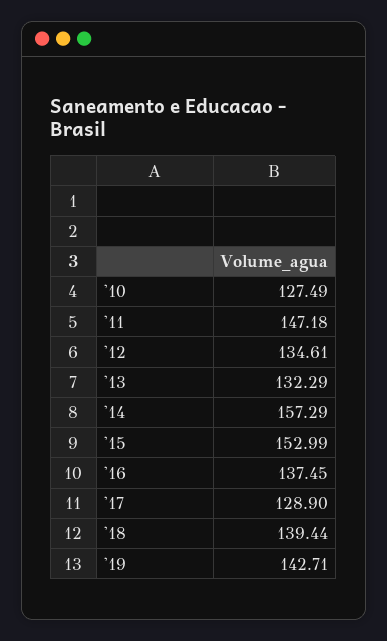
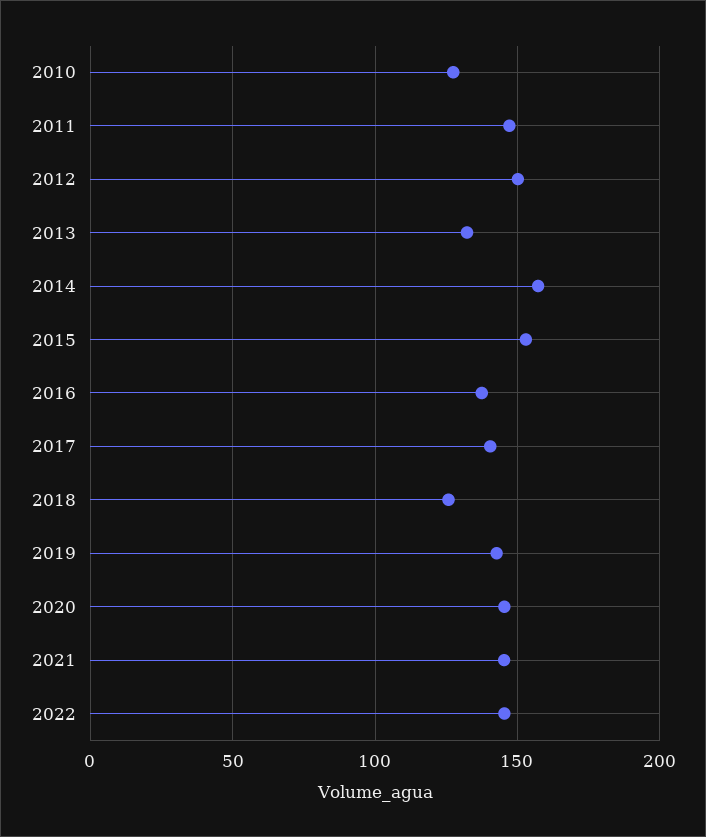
'12: 134.61 -> 150
'17: 128.9 -> 140
'18: 139.44 -> 125
2020: none -> 145
2021: none -> 145
2022: none -> 145

